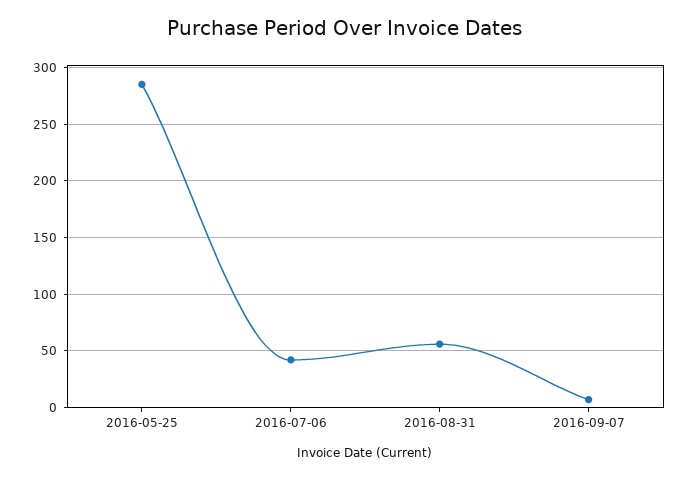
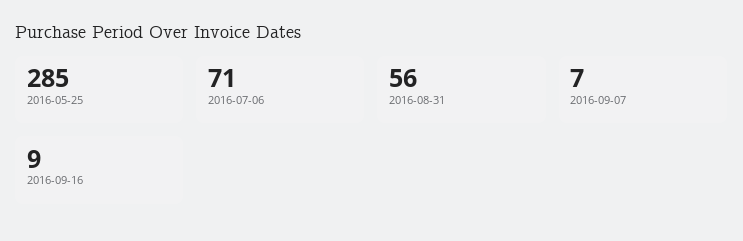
2016-07-06: 40 -> 71
2016-09-16: none -> 9

